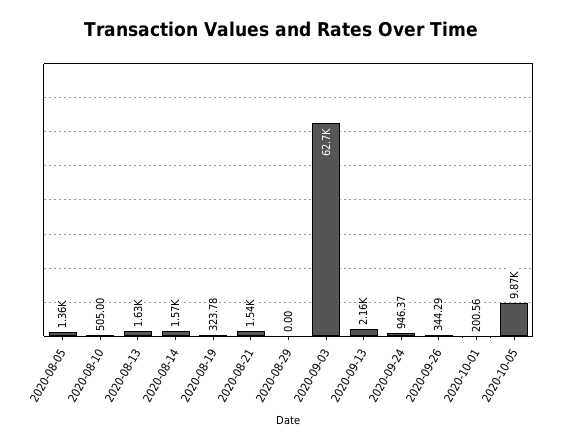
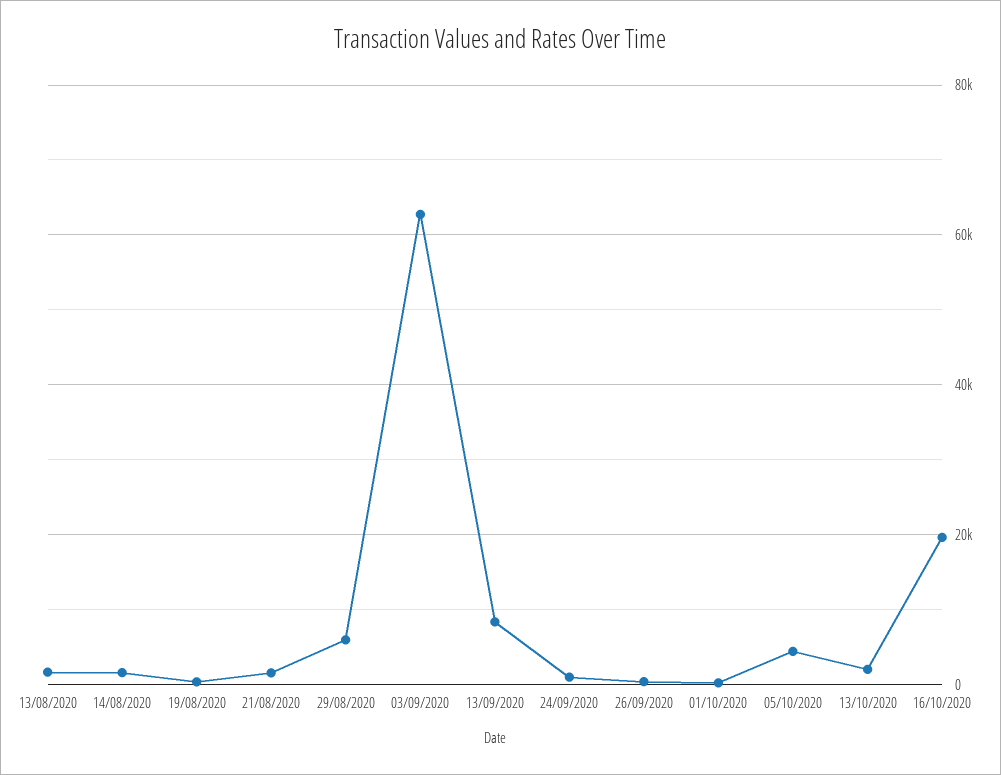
2020-08-05: 1360 -> none
2020-08-10: 505 -> none
2020-08-29: 0 -> 6000
2020-09-13: 2160 -> 8000
2020-10-05: 9870 -> 4000
13/10/2020: none -> 2000
16/10/2020: none -> 20000

